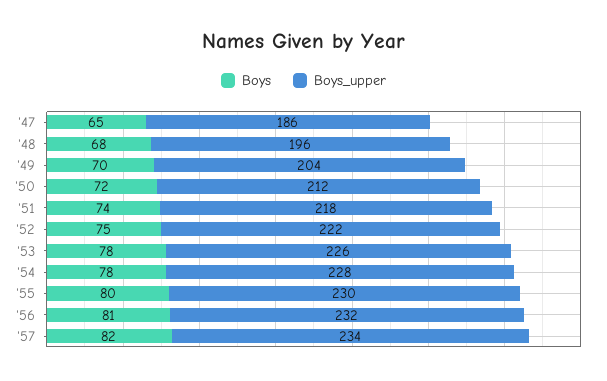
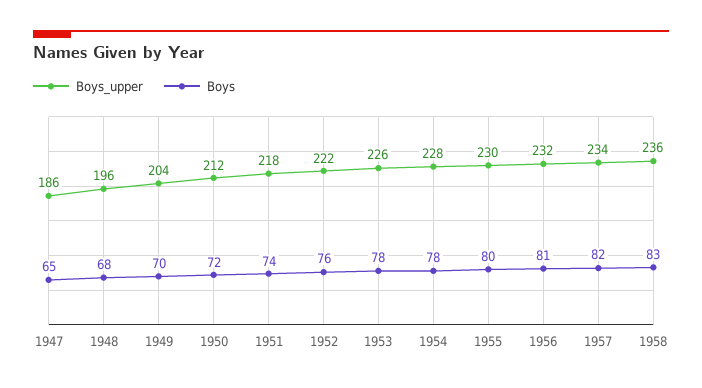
Boys, '52: 75 -> 76
Boys_upper, 1958: none -> 236
Boys, 1958: none -> 83

